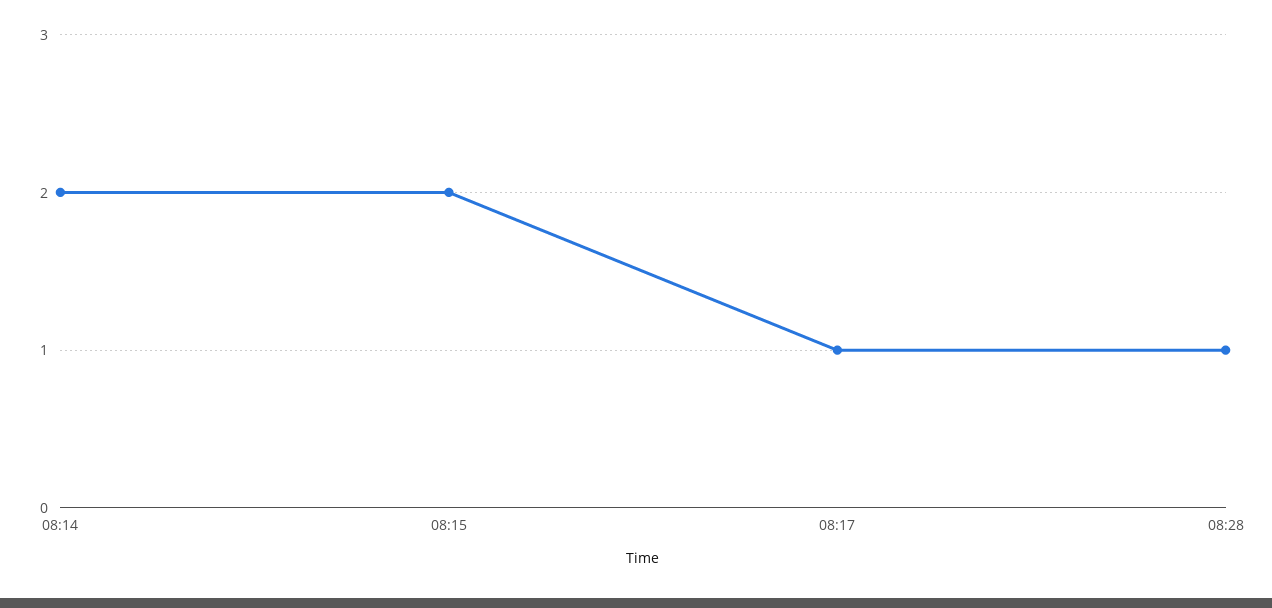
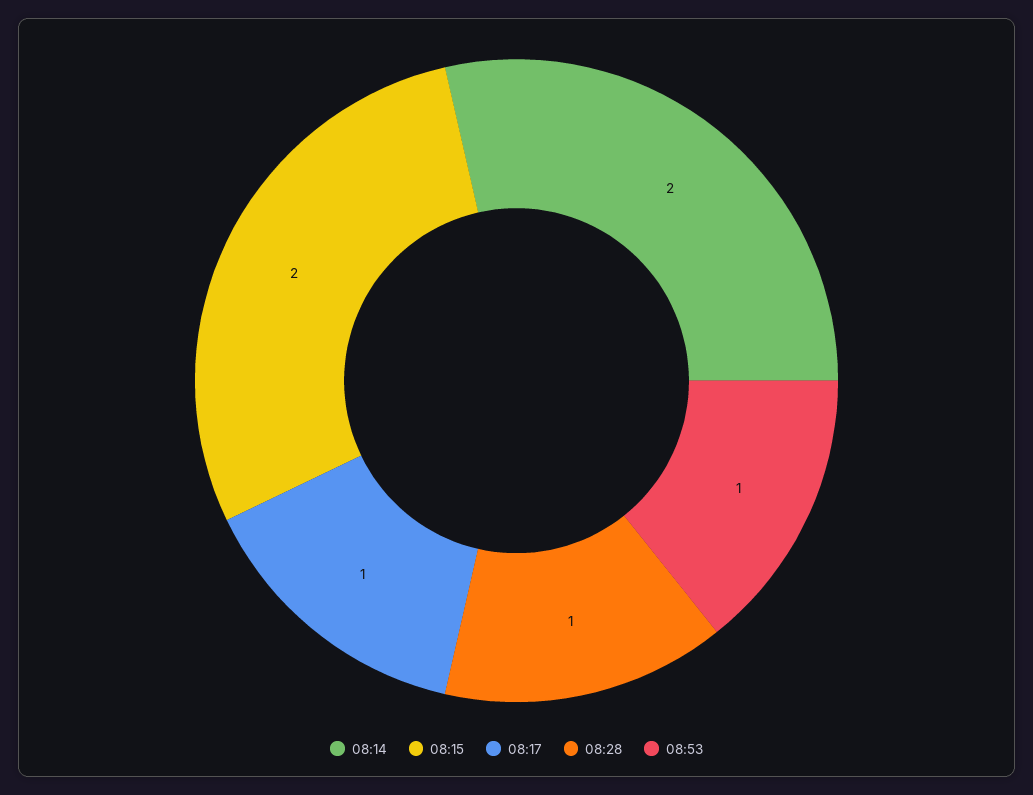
08:53: none -> 1

